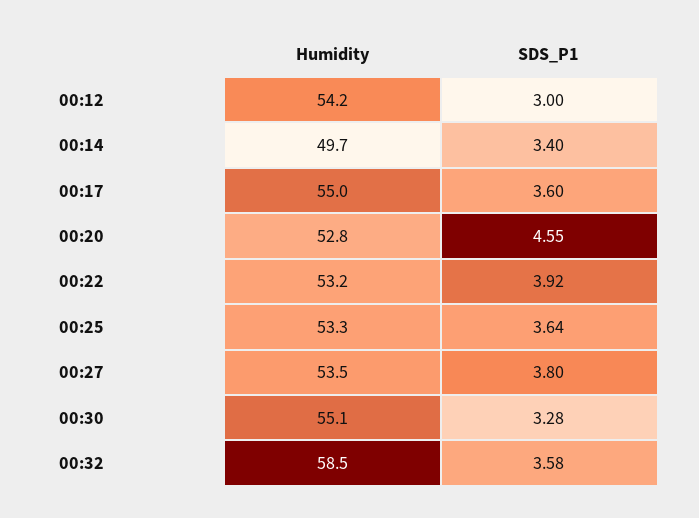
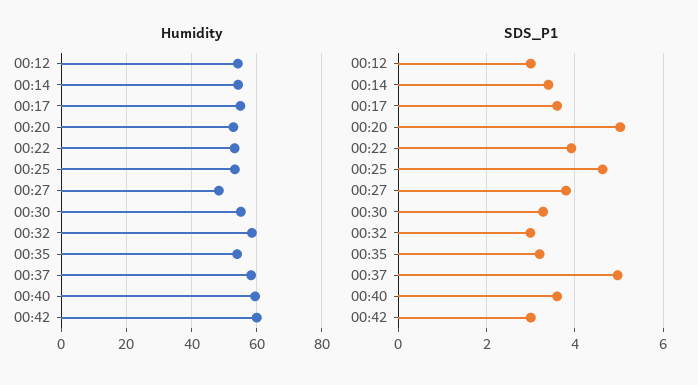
Humidity, 00:14: 49.7 -> 54
SDS_P1, 00:20: 4.55 -> 5
SDS_P1, 00:25: 3.64 -> 4.6
Humidity, 00:27: 53.5 -> 48
SDS_P1, 00:32: 3.58 -> 3
Humidity, 00:35: none -> 54
Humidity, 00:37: none -> 58
Humidity, 00:40: none -> 60
Humidity, 00:42: none -> 60
SDS_P1, 00:35: none -> 3.2
SDS_P1, 00:37: none -> 5
SDS_P1, 00:40: none -> 3.6
SDS_P1, 00:42: none -> 3

